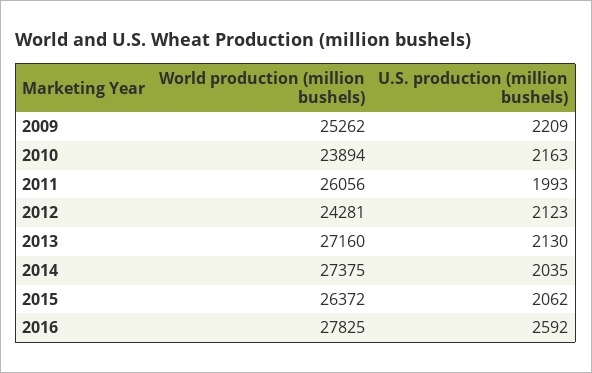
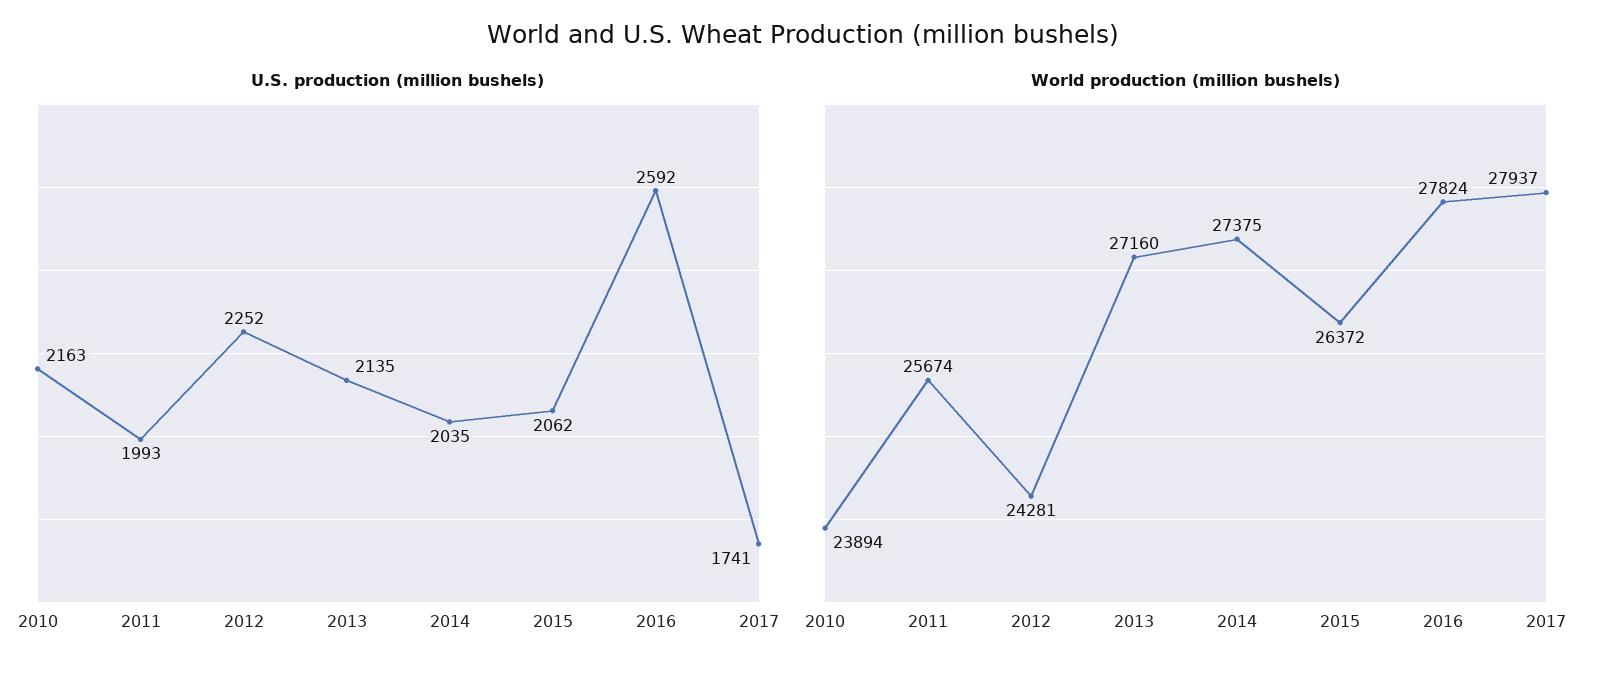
World production (million bushels), 2009: 25262 -> none
U.S. production (million bushels), 2009: 2209 -> none
World production (million bushels), 2011: 26056 -> 25674
U.S. production (million bushels), 2012: 2123 -> 2252
U.S. production (million bushels), 2013: 2130 -> 2135
World production (million bushels), 2016: 27825 -> 27824
U.S. production (million bushels), 2017: none -> 1741
World production (million bushels), 2017: none -> 27937

